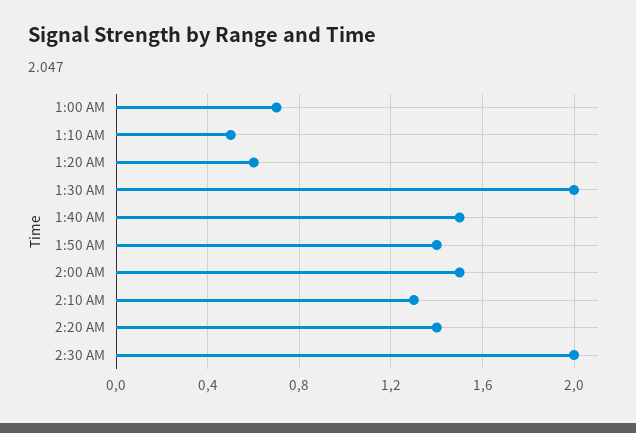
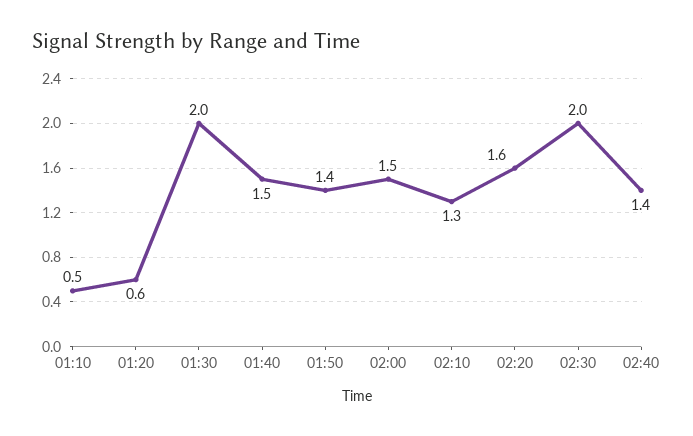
1:00 AM: 0.7 -> none
2:20 AM: 1.4 -> 1.6
02:40: none -> 1.4

